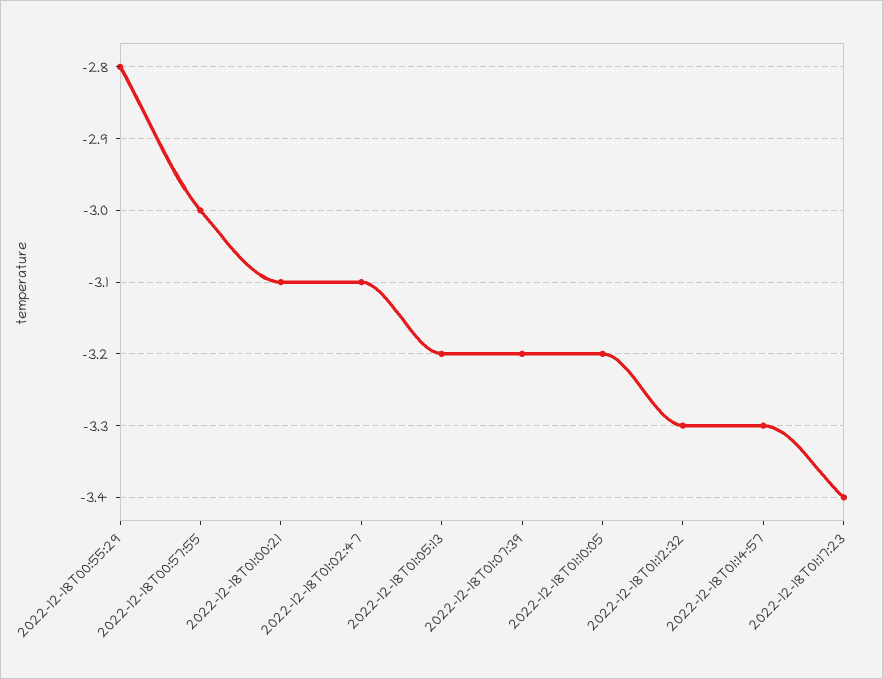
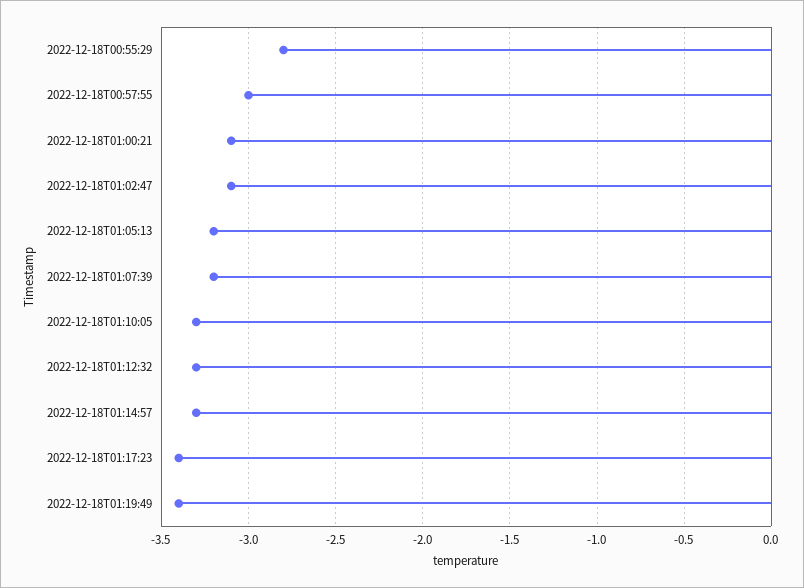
2022-12-18T01:10:05: -3.2 -> -3.3
2022-12-18T01:19:49: none -> -3.4

